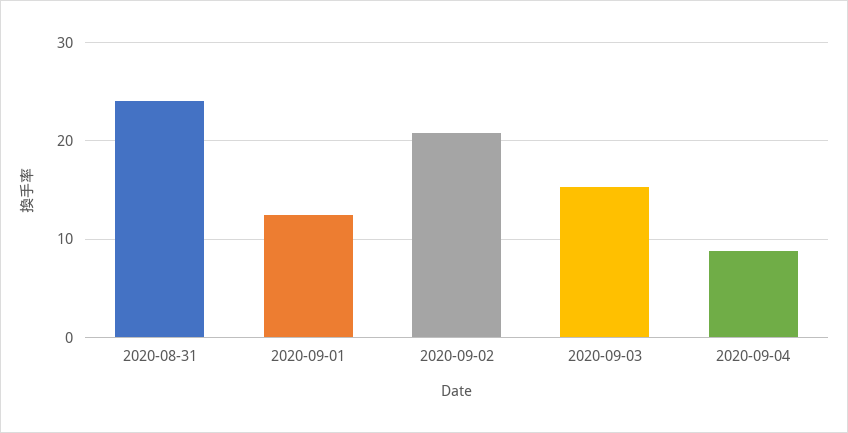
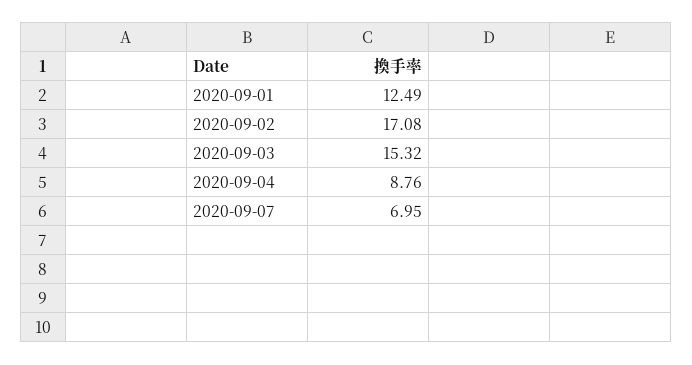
2020-08-31: 24 -> none
2020-09-02: 21 -> 17.08
2020-09-07: none -> 6.95

